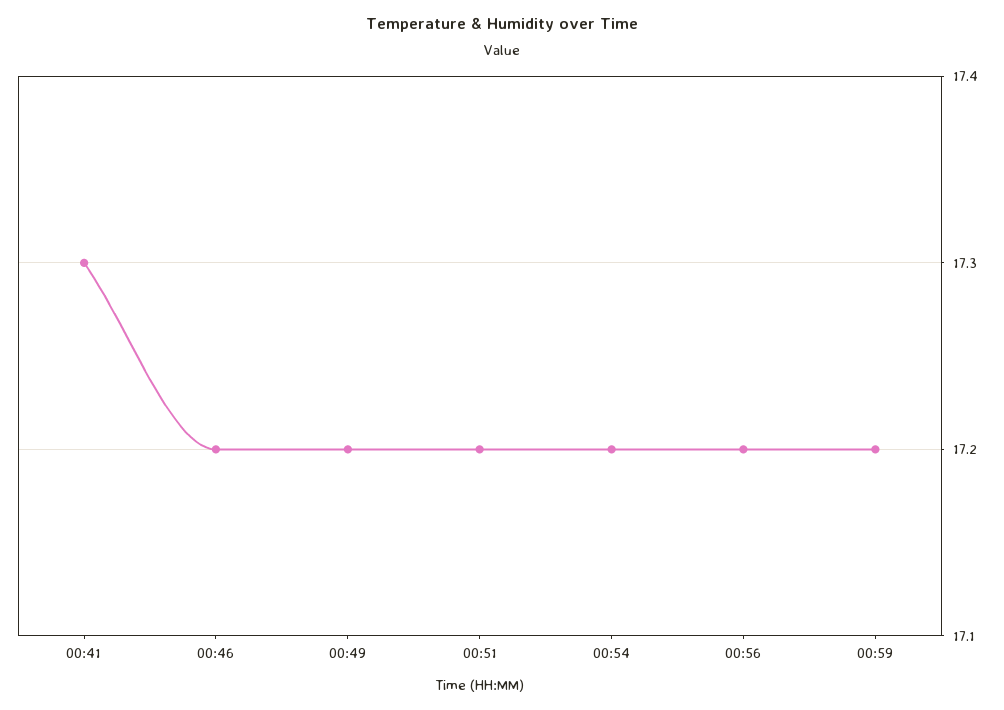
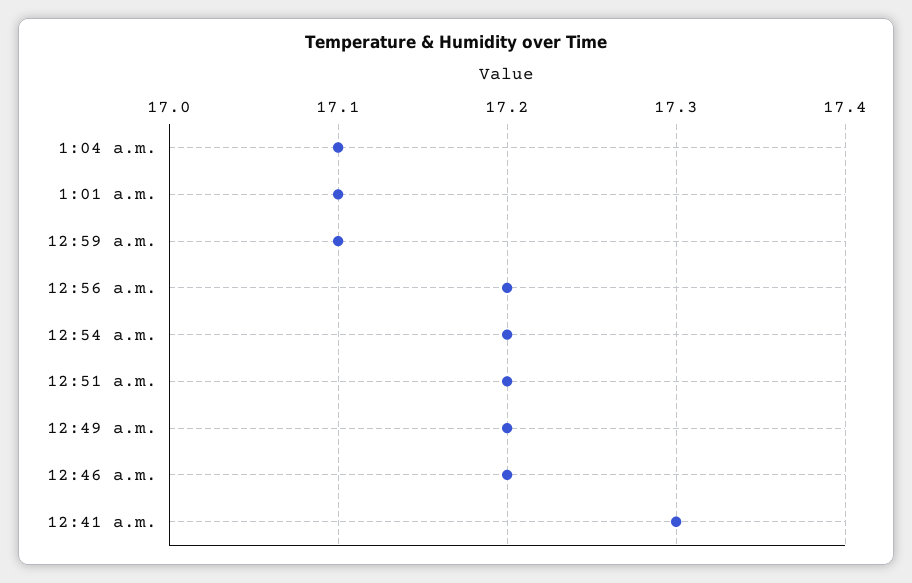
00:59: 17.2 -> 17.1
1:04 a.m.: none -> 17.1
1:01 a.m.: none -> 17.1

